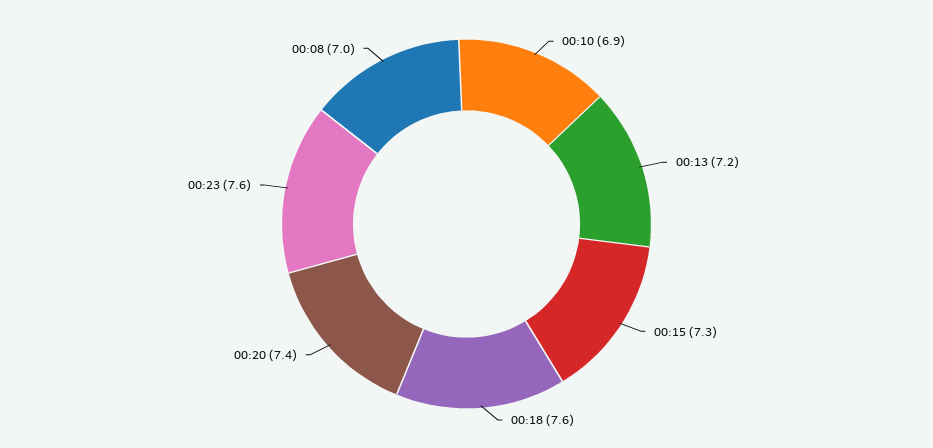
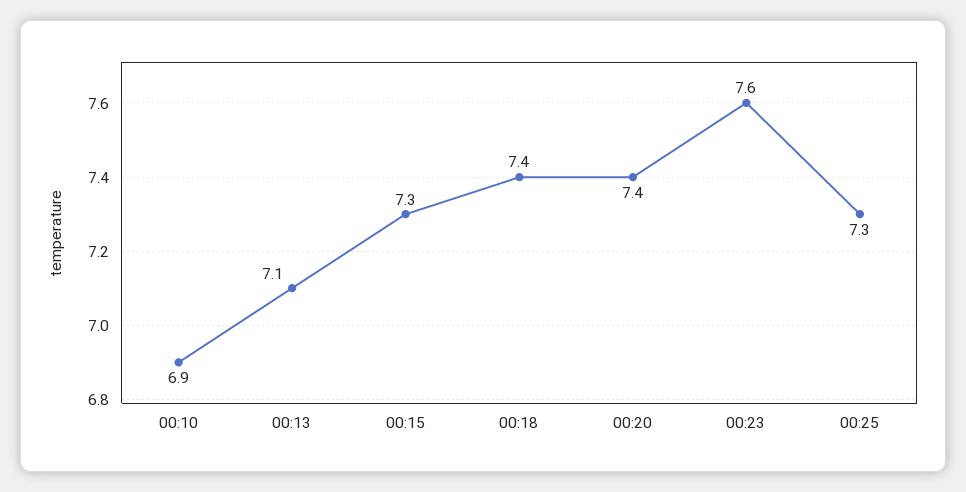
00:13: 7.2 -> 7.1
00:18: 7.6 -> 7.4
00:08: 7 -> none
00:25: none -> 7.3

